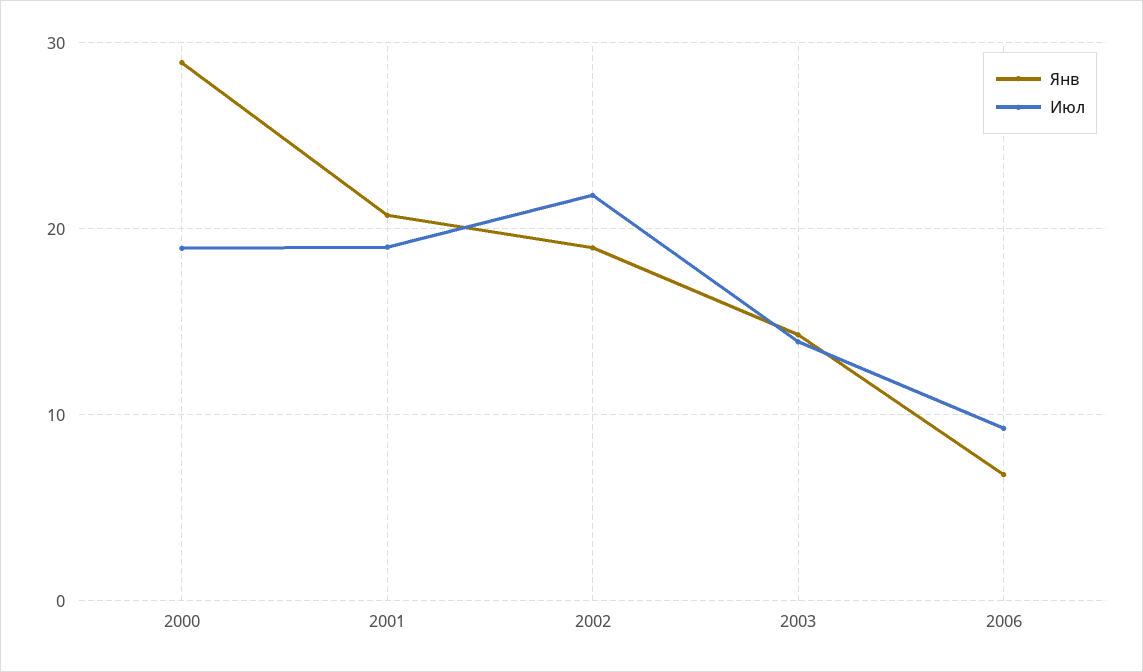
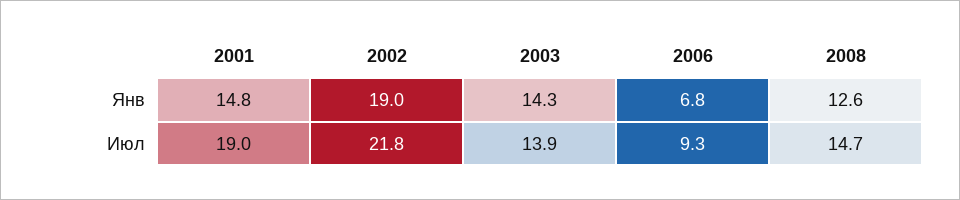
Янв, 2000: 29 -> none
Июл, 2000: 19 -> none
Янв, 2001: 21 -> 14.8
Янв, 2008: none -> 12.6
Июл, 2008: none -> 14.7

